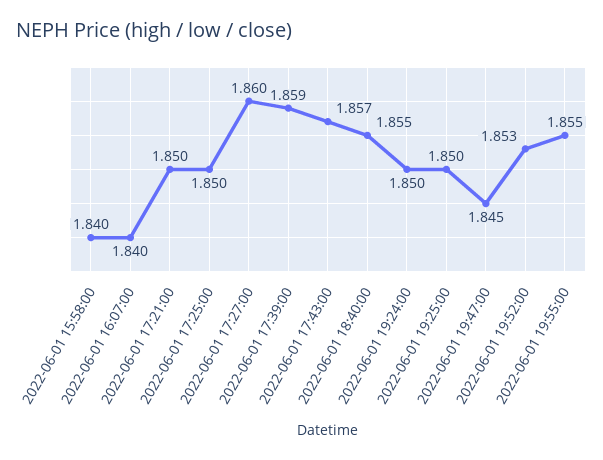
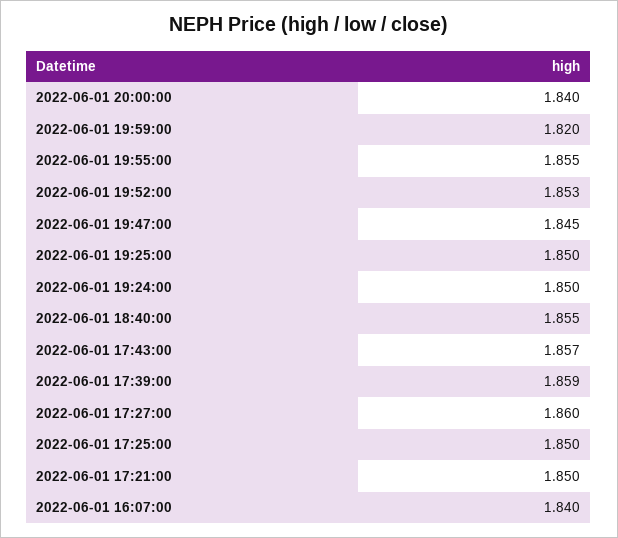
2022-06-01 15:58:00: 1.84 -> none
2022-06-01 20:00:00: none -> 1.84
2022-06-01 19:59:00: none -> 1.82

